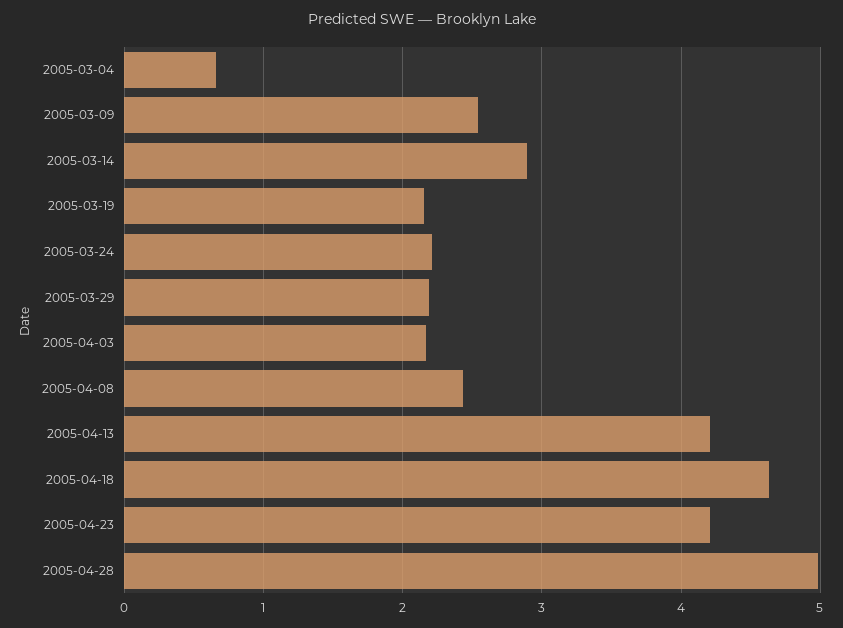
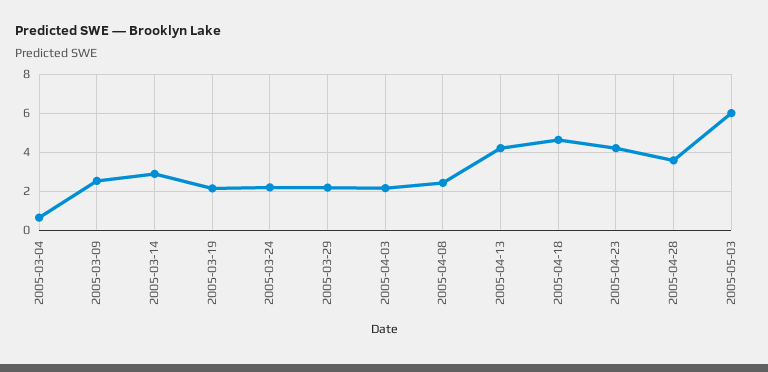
2005-04-28: 5 -> 3.5
2005-05-03: none -> 6

